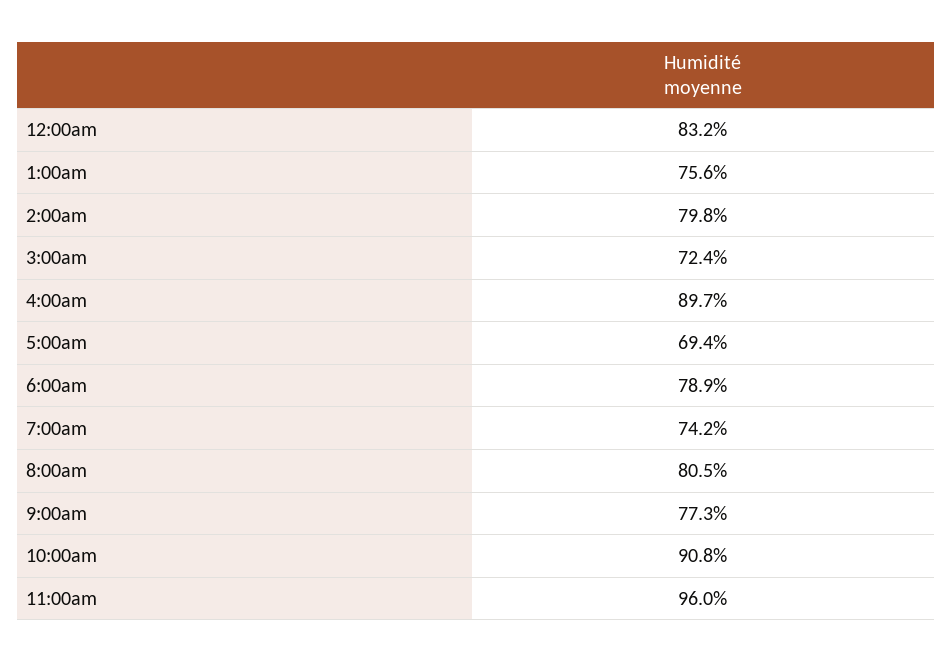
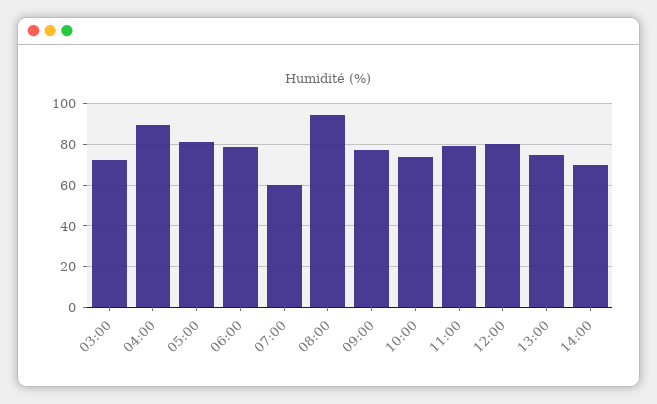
12:00am: 83.2 -> none
1:00am: 75.6 -> none
2:00am: 79.8 -> none
5:00am: 69.4 -> 80
7:00am: 74.2 -> 60
8:00am: 80.5 -> 95
10:00am: 90.8 -> 75
11:00am: 96 -> 80
12:00: none -> 80
13:00: none -> 75
14:00: none -> 70

